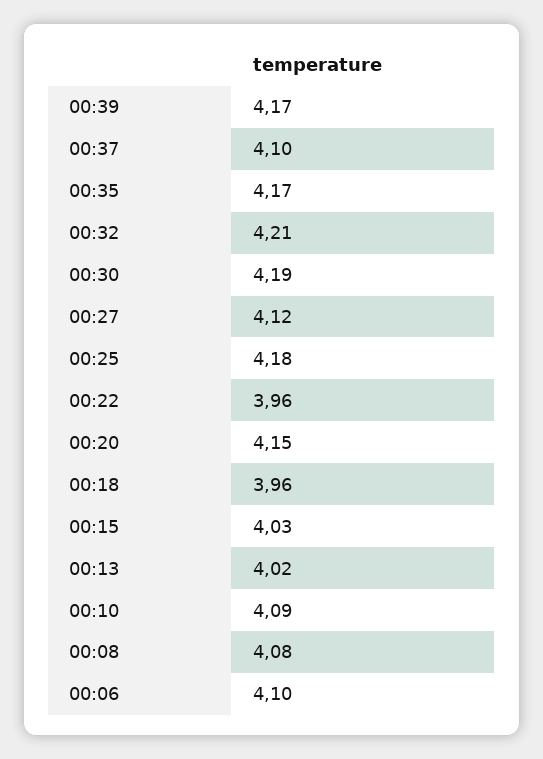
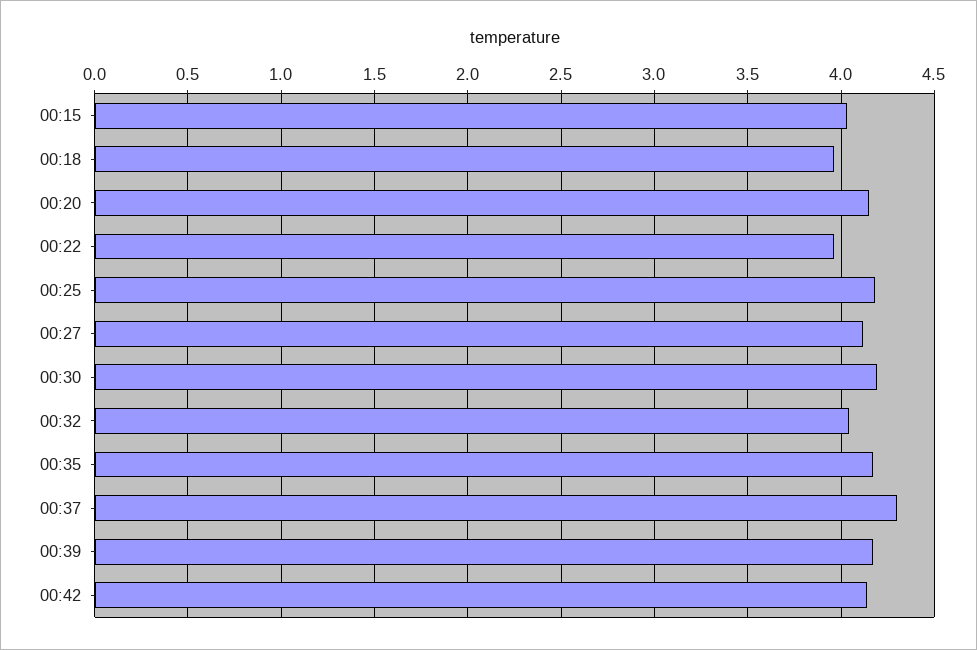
00:37: 4.1 -> 4.3
00:32: 4.21 -> 4.05
00:13: 4.02 -> none
00:10: 4.09 -> none
00:08: 4.08 -> none
00:06: 4.1 -> none
00:42: none -> 4.15

